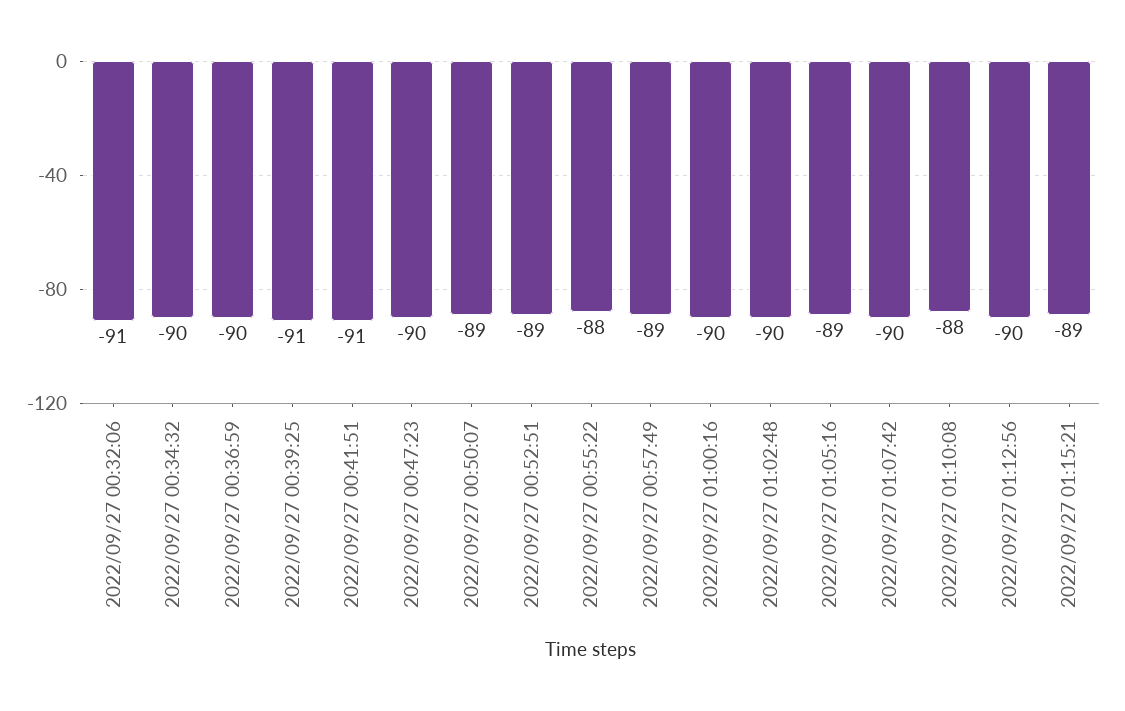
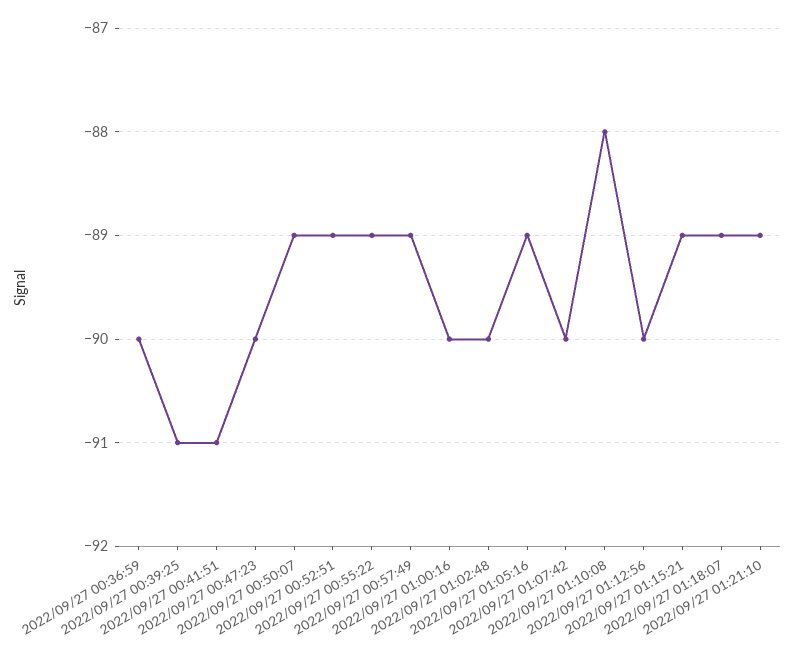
2022/09/27 00:32:06: -91 -> none
2022/09/27 00:34:32: -90 -> none
2022/09/27 00:55:22: -88 -> -89
2022/09/27 01:18:07: none -> -89
2022/09/27 01:21:10: none -> -89

